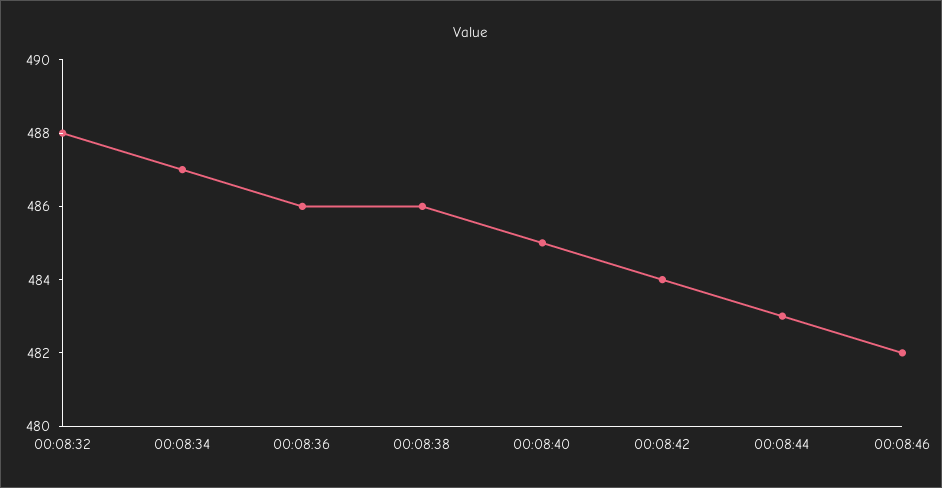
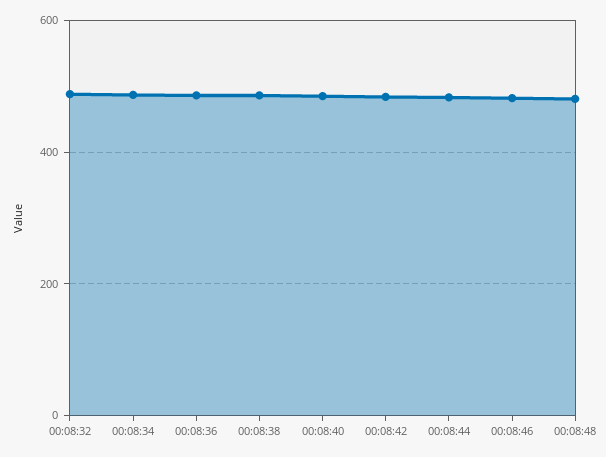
00:08:48: none -> 480

